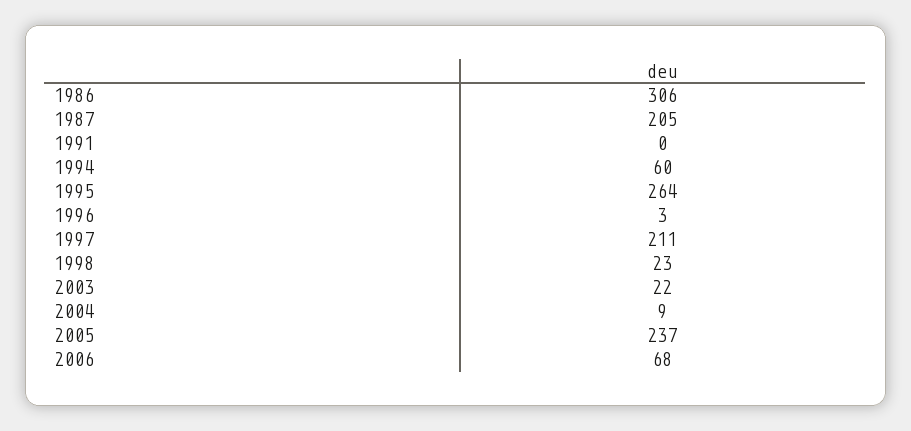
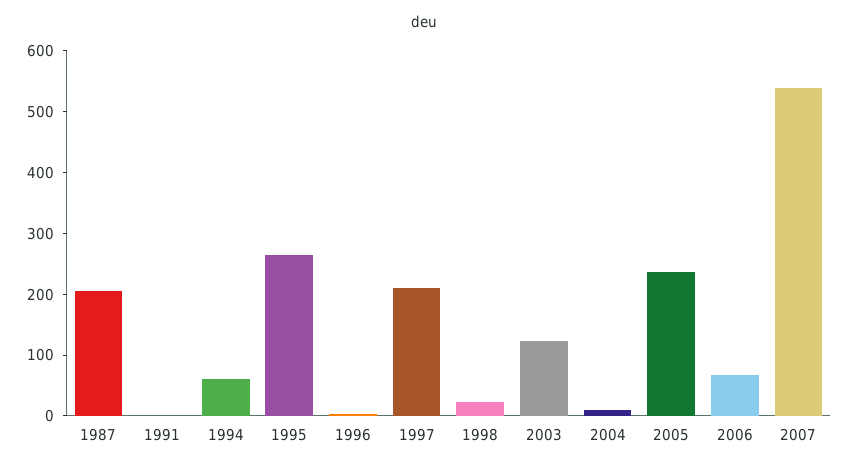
1986: 306 -> none
2003: 22 -> 120
2007: none -> 540

